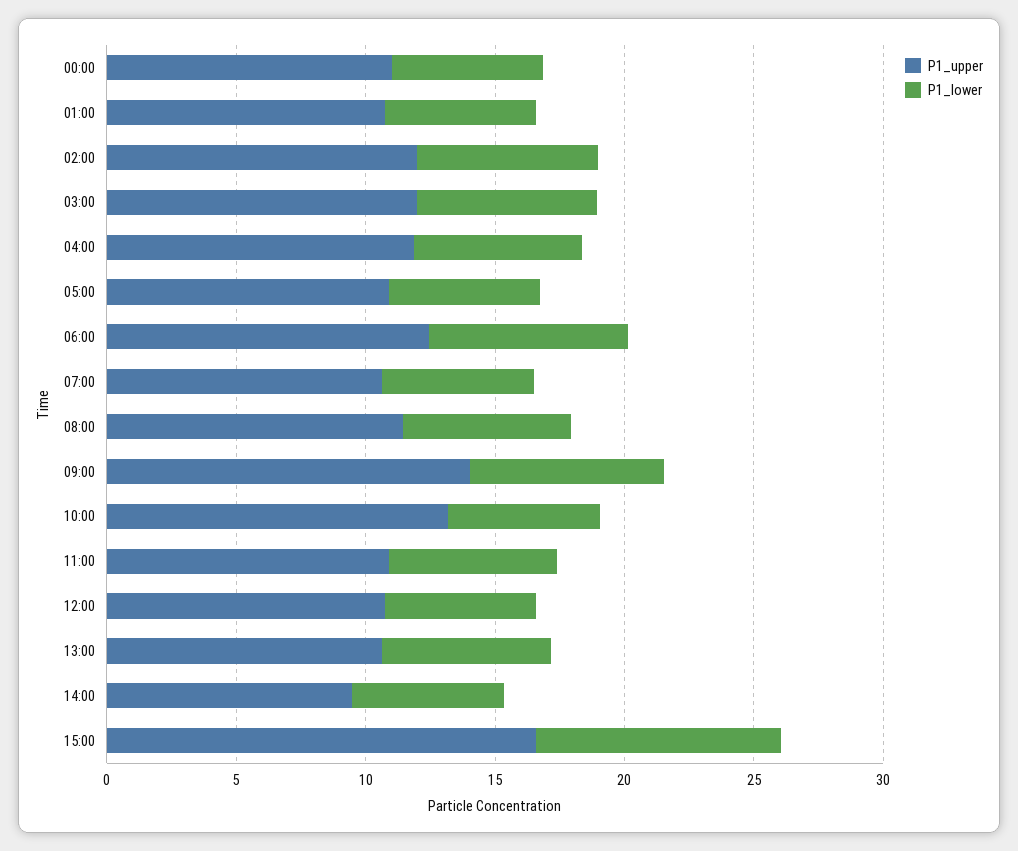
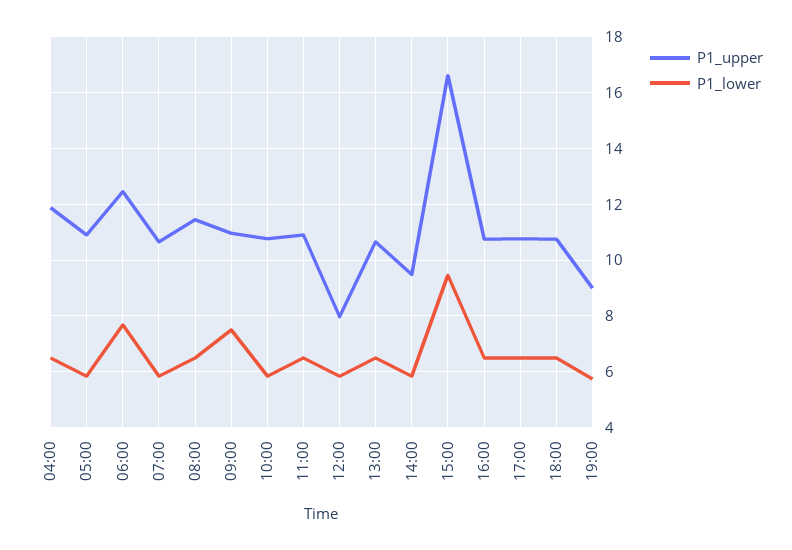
P1_upper, 00:00: 11 -> none
P1_lower, 00:00: 6 -> none
P1_upper, 01:00: 11 -> none
P1_lower, 01:00: 6 -> none
P1_upper, 02:00: 12 -> none
P1_lower, 02:00: 7 -> none
P1_upper, 03:00: 12 -> none
P1_lower, 03:00: 7 -> none
P1_upper, 09:00: 14 -> 11
P1_upper, 10:00: 13 -> 10.75
P1_upper, 12:00: 11 -> 8
P1_upper, 16:00: none -> 10.75
P1_lower, 16:00: none -> 6.5
P1_upper, 17:00: none -> 10.75
P1_lower, 17:00: none -> 6.5
P1_upper, 18:00: none -> 10.75
P1_lower, 18:00: none -> 6.5
P1_upper, 19:00: none -> 9
P1_lower, 19:00: none -> 5.75

